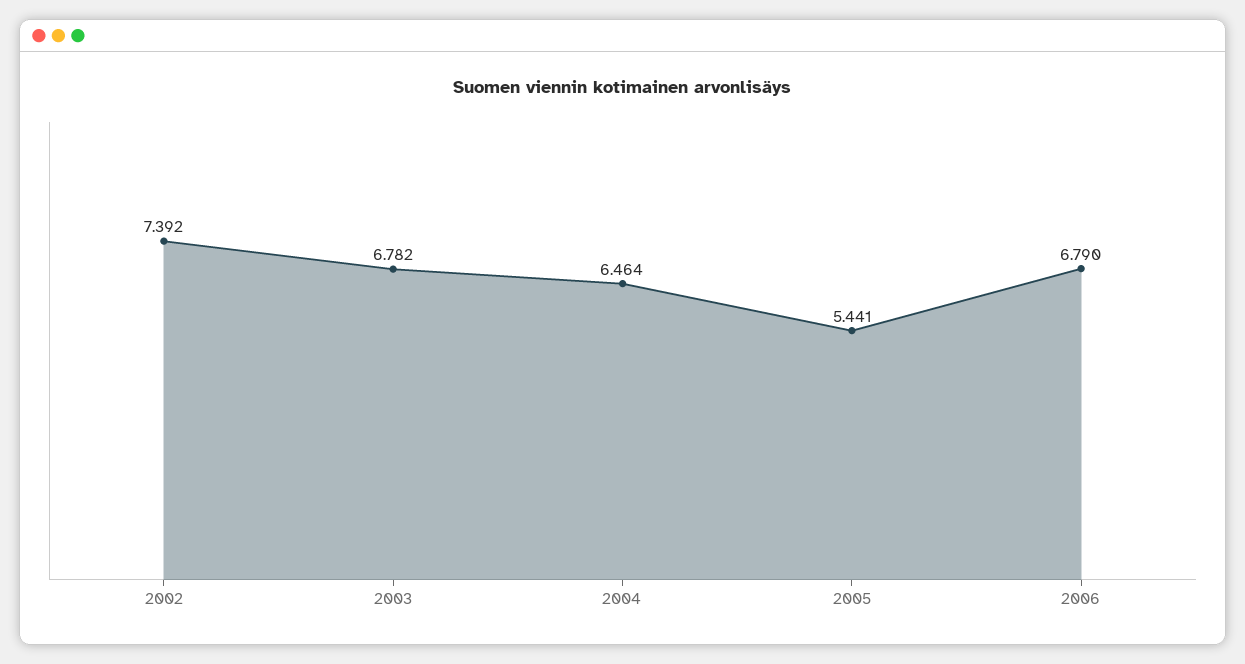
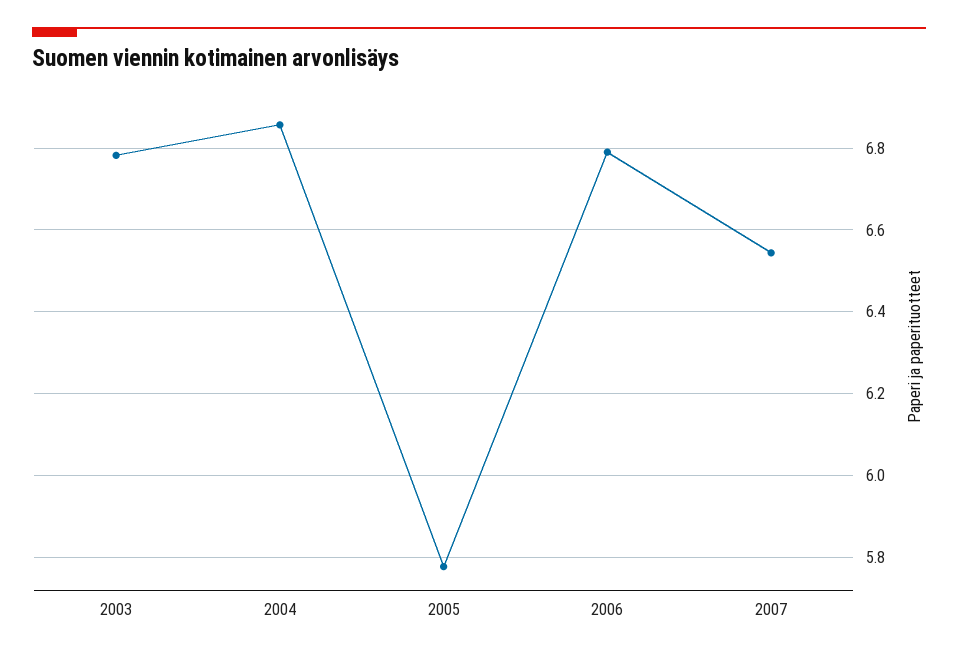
2002: 7.392 -> none
2004: 6.464 -> 6.86
2005: 5.441 -> 5.78
2007: none -> 6.54

